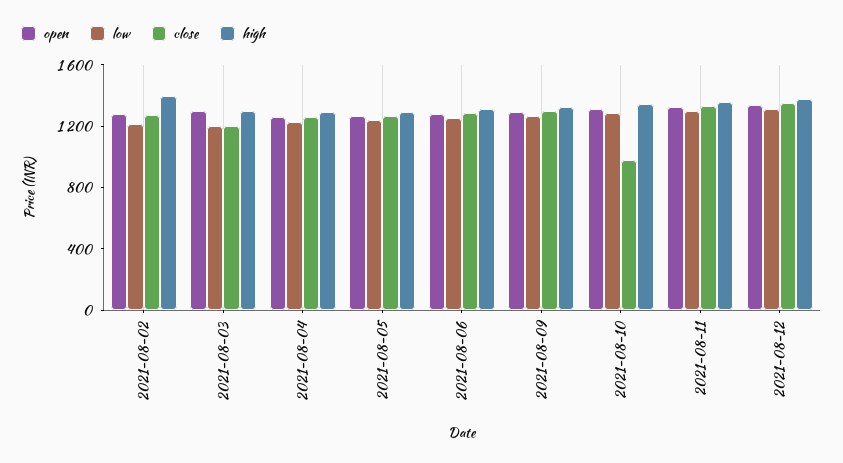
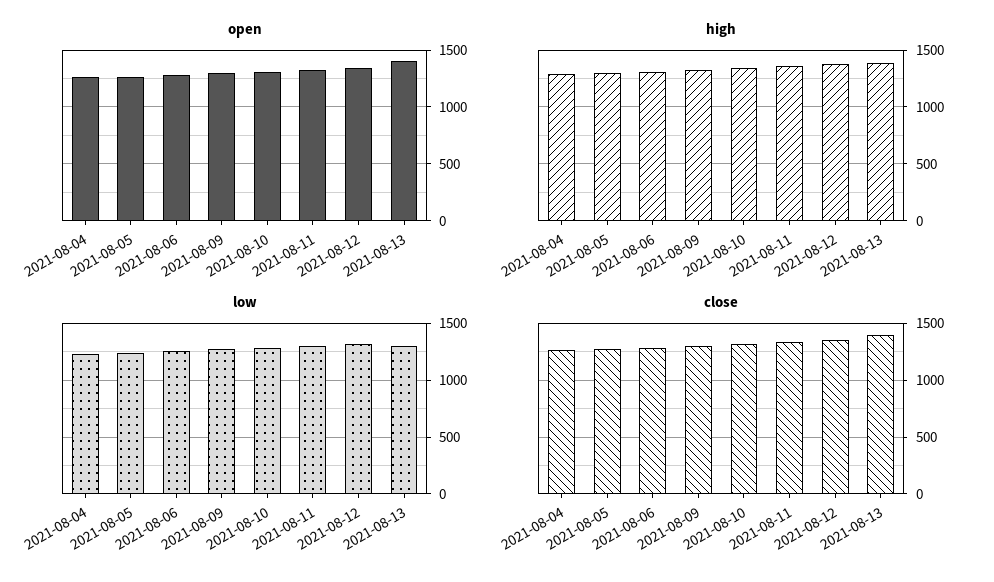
open, 2021-08-02: 1300 -> none
low, 2021-08-02: 1200 -> none
close, 2021-08-02: 1300 -> none
high, 2021-08-02: 1400 -> none
open, 2021-08-03: 1300 -> none
low, 2021-08-03: 1200 -> none
close, 2021-08-03: 1200 -> none
high, 2021-08-03: 1300 -> none
close, 2021-08-10: 1000 -> 1300
open, 2021-08-13: none -> 1400
high, 2021-08-13: none -> 1400
low, 2021-08-13: none -> 1300
close, 2021-08-13: none -> 1400

